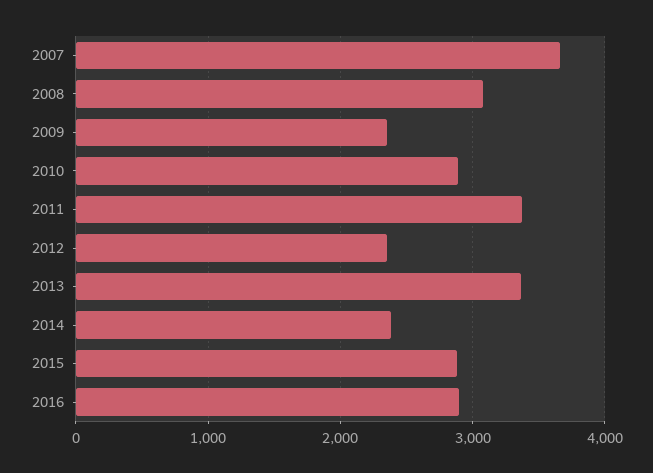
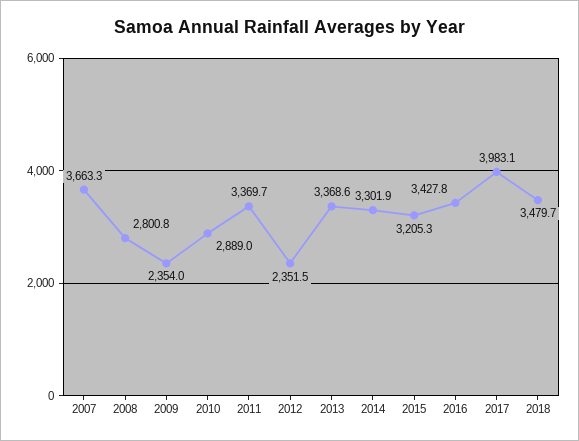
2008: 3100 -> 2800.8
2014: 2400 -> 3301.9
2015: 2900 -> 3205.3
2016: 2900 -> 3427.8
2017: none -> 3983.1
2018: none -> 3479.7

